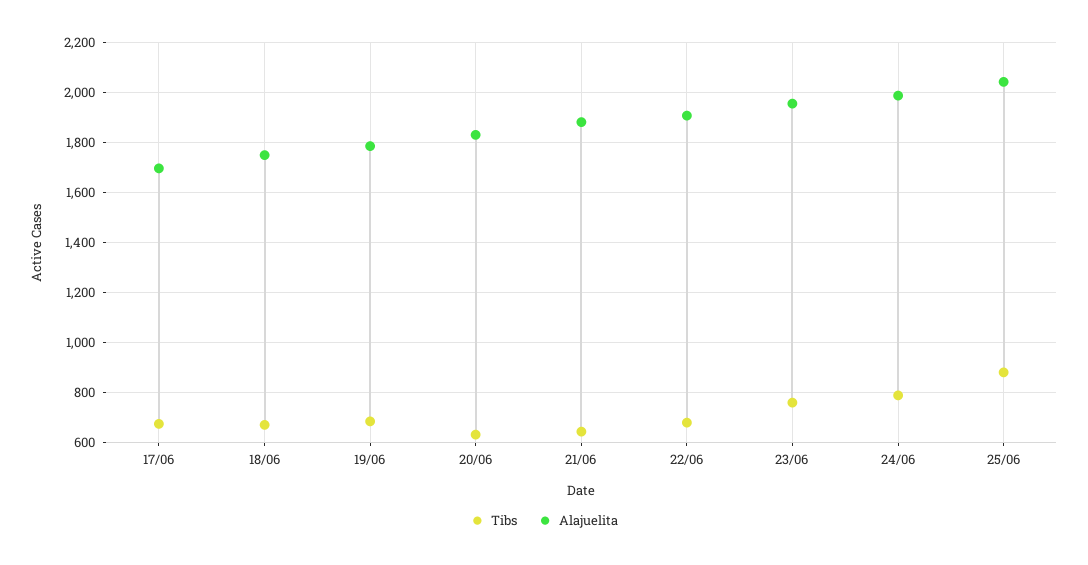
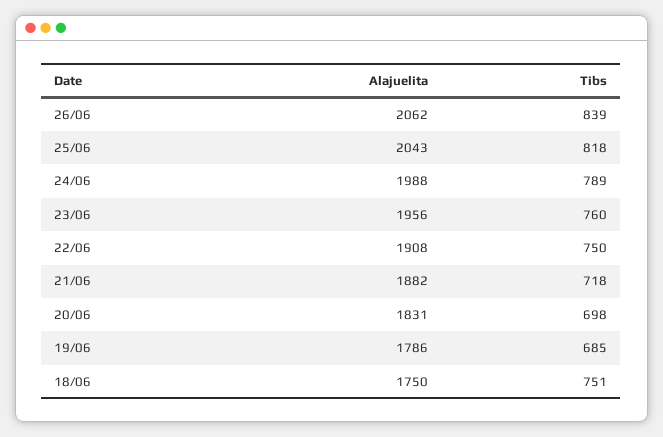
Tibs, 17/06: 675 -> none
Alajuelita, 17/06: 1700 -> none
Tibs, 18/06: 675 -> 751
Tibs, 20/06: 625 -> 698
Tibs, 21/06: 650 -> 718
Tibs, 22/06: 675 -> 750
Tibs, 25/06: 875 -> 818
Alajuelita, 26/06: none -> 2062
Tibs, 26/06: none -> 839

